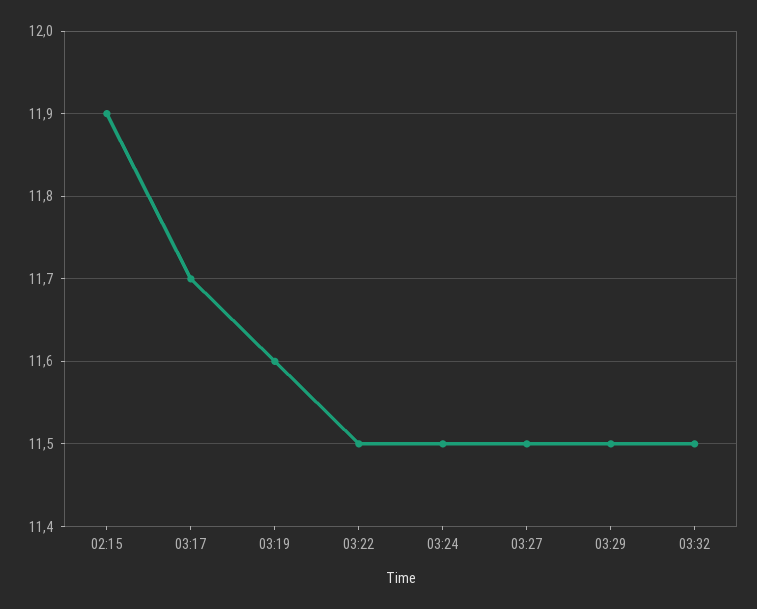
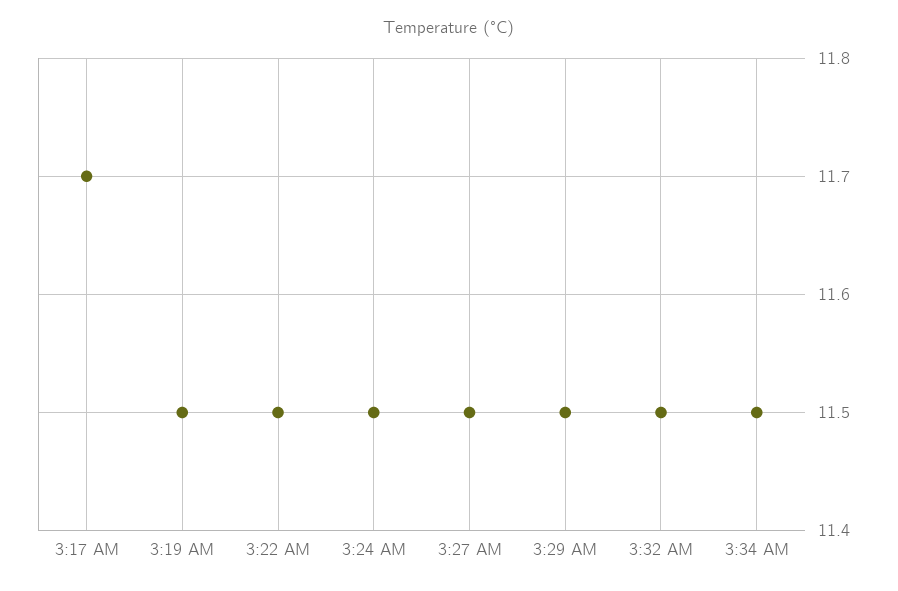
02:15: 11.9 -> none
03:19: 11.6 -> 11.5
3:34 AM: none -> 11.5

